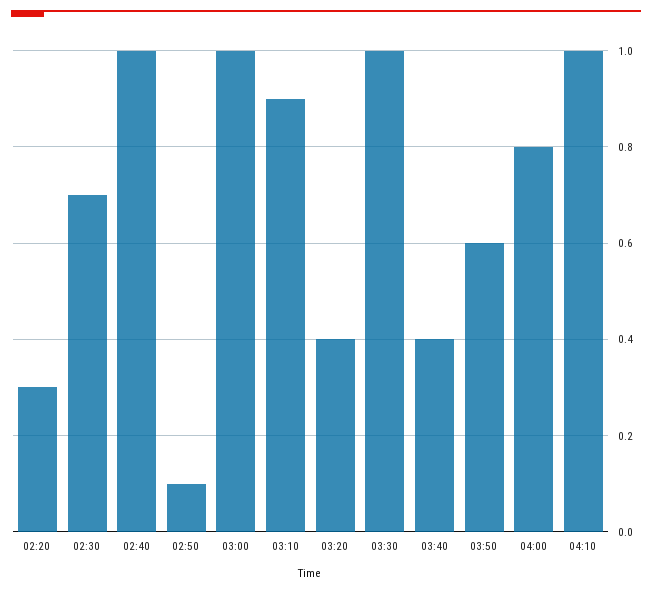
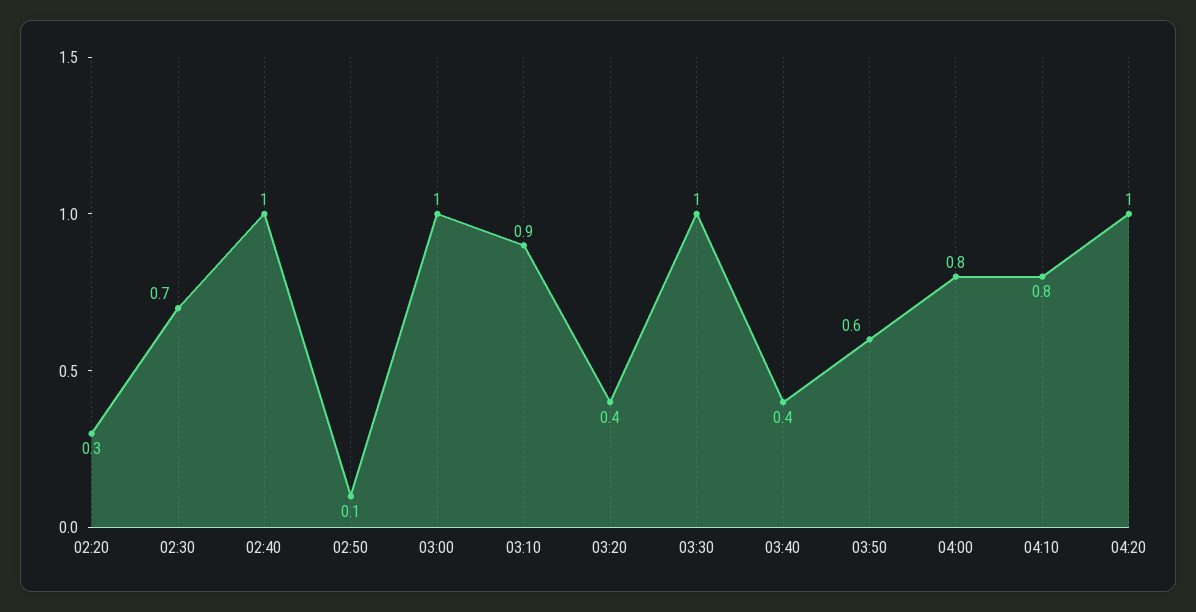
04:10: 1 -> 0.8
04:20: none -> 1

